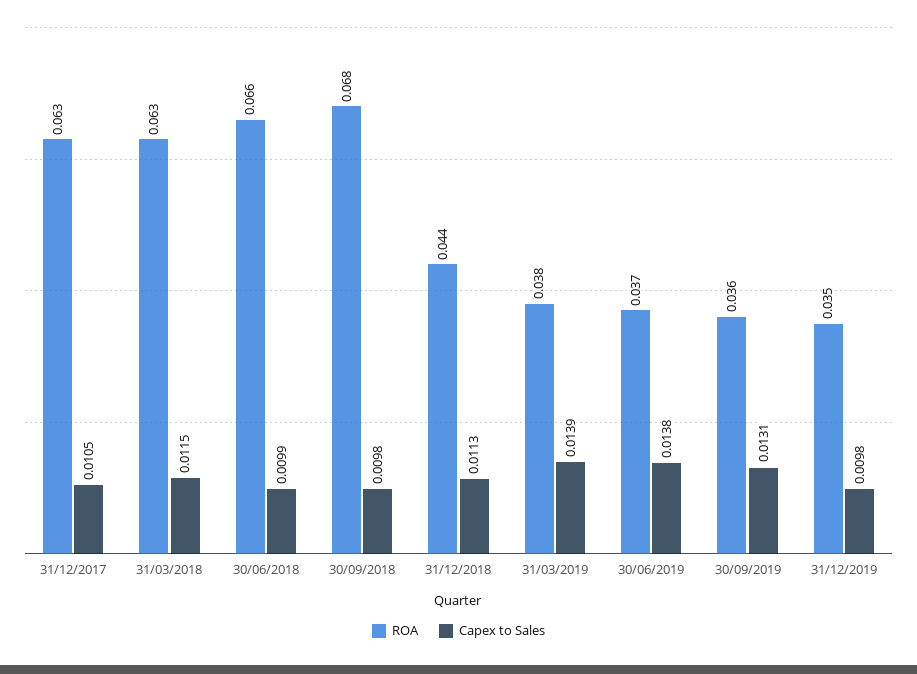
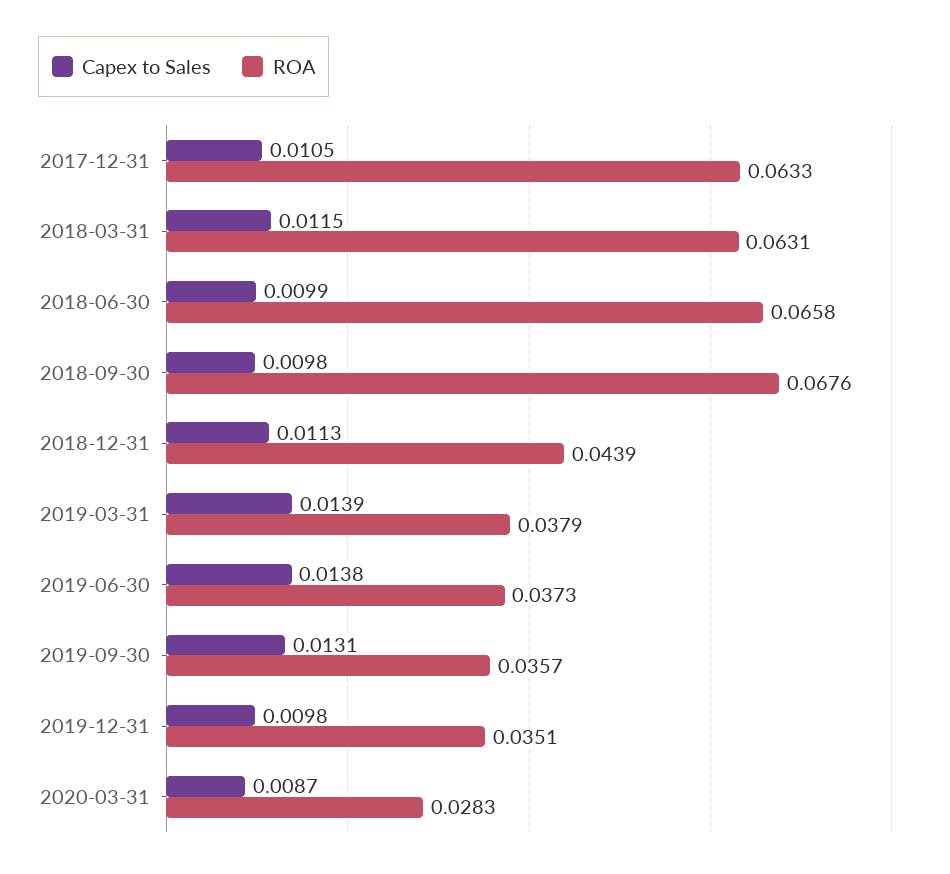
Capex to Sales, 2020-03-31: none -> 0.0087
ROA, 2020-03-31: none -> 0.0283

